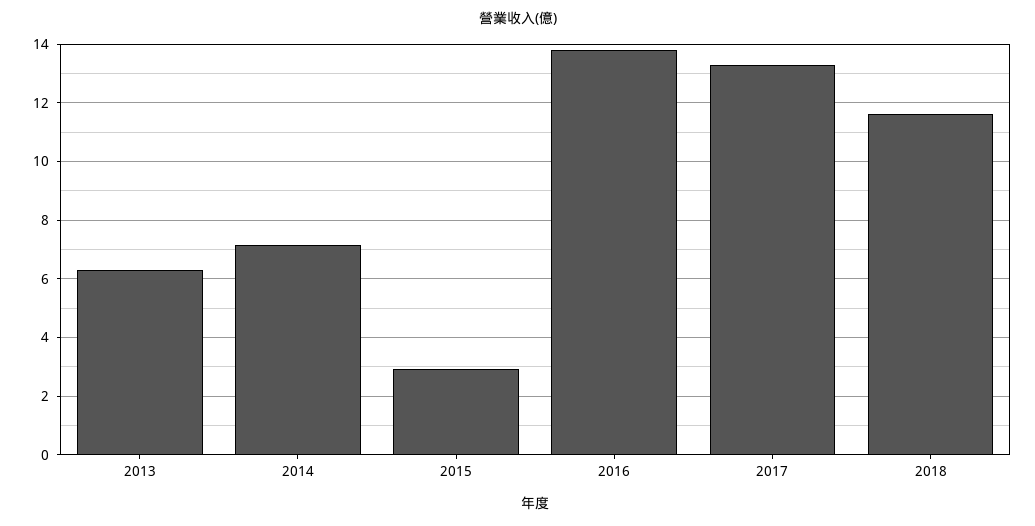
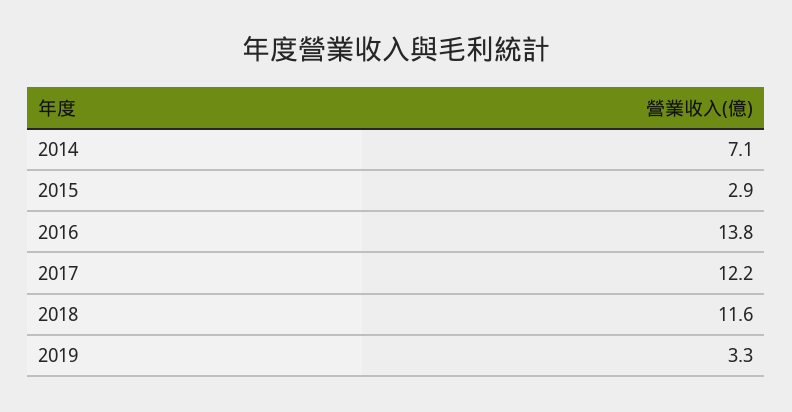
2013: 6.25 -> none
2017: 13.25 -> 12.2
2019: none -> 3.3

